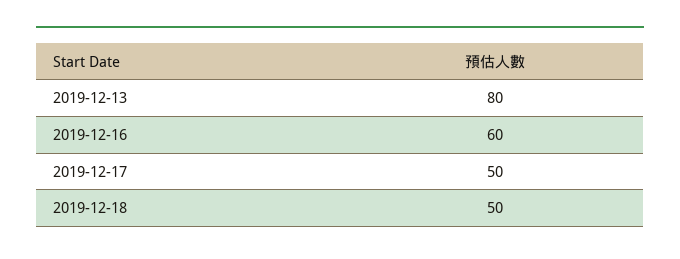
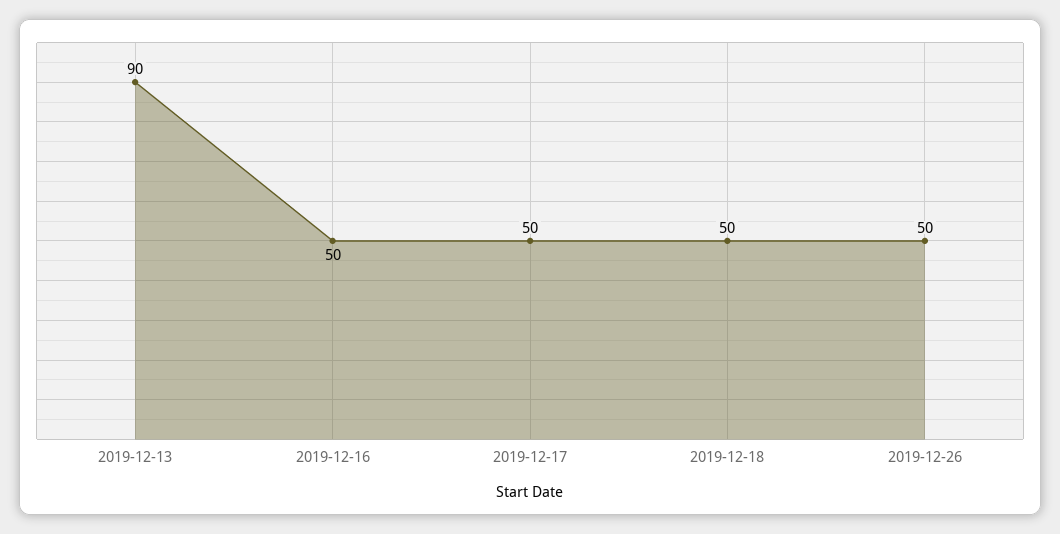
2019-12-13: 80 -> 90
2019-12-16: 60 -> 50
2019-12-26: none -> 50

